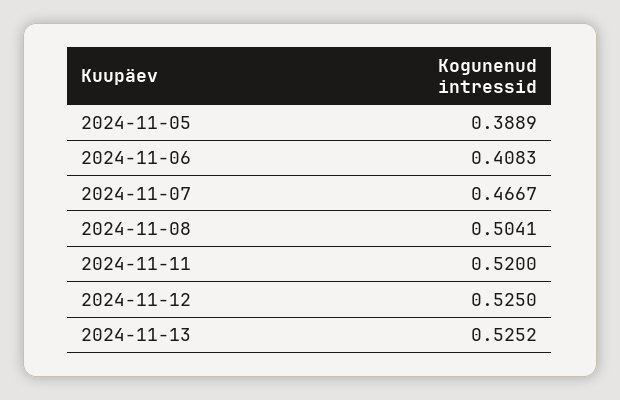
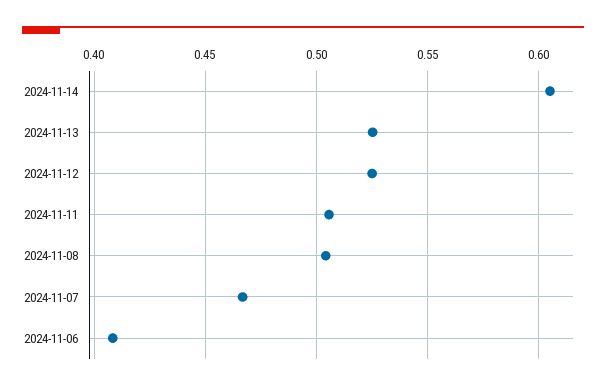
2024-11-05: 0.3889 -> none
2024-11-11: 0.52 -> 0.505
2024-11-14: none -> 0.605

